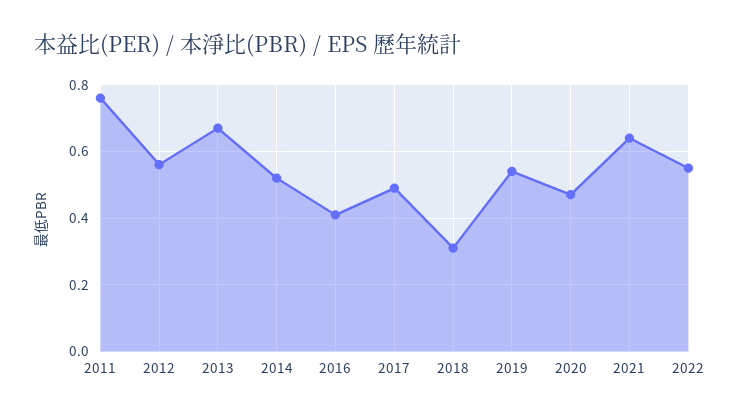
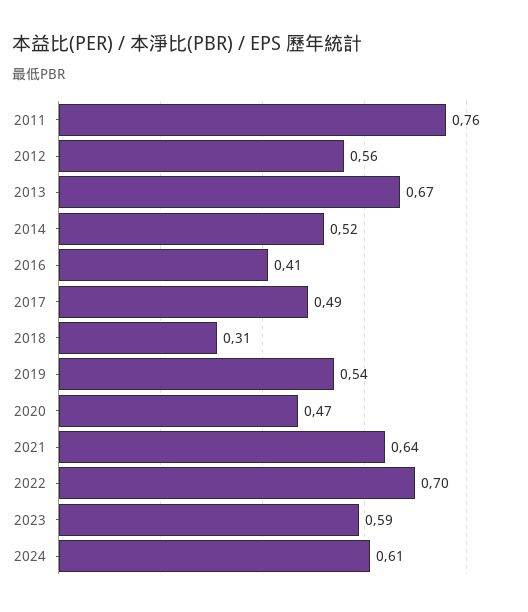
2022: 0.55 -> 0.7
2023: none -> 0.59
2024: none -> 0.61

